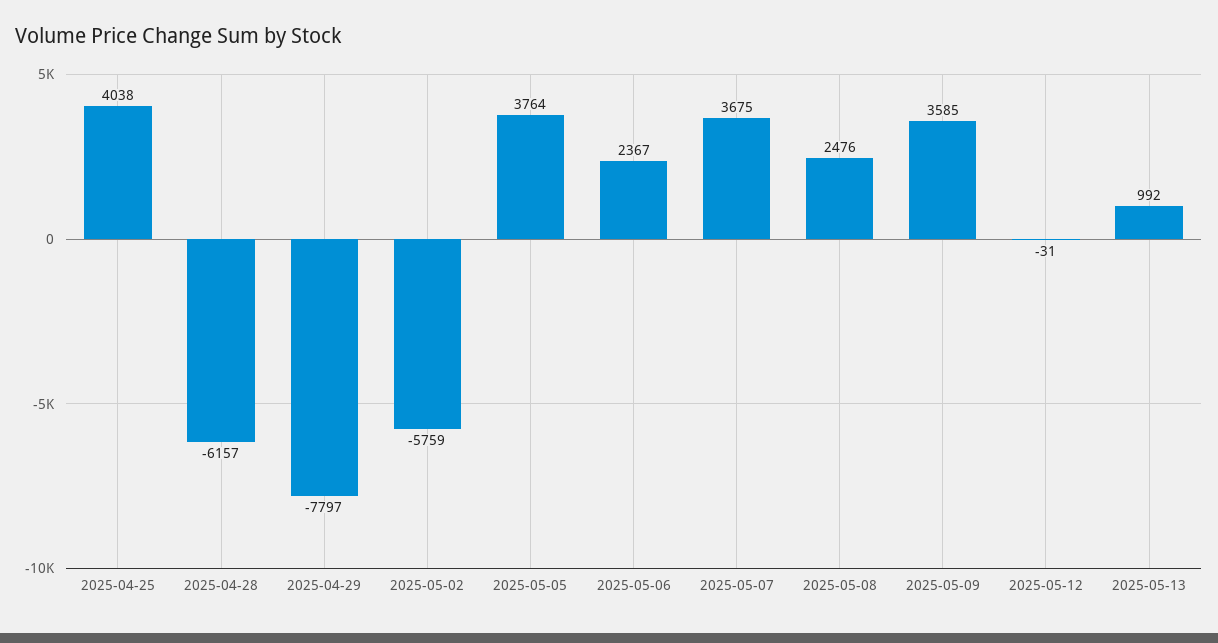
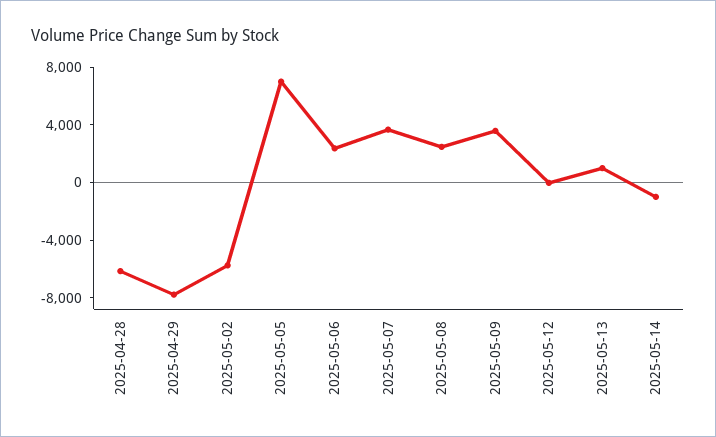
2025-04-25: 4038 -> none
2025-05-05: 3764 -> 7000
2025-05-14: none -> -1000

